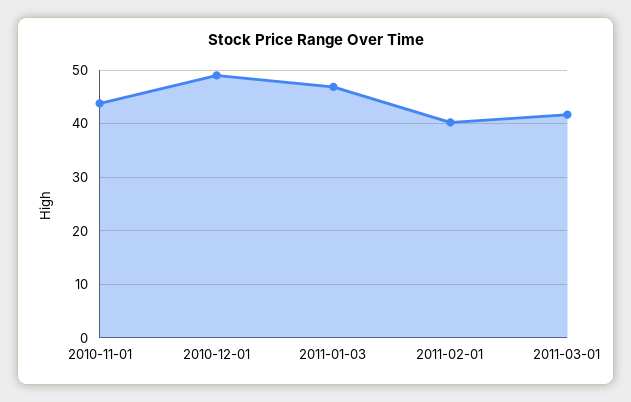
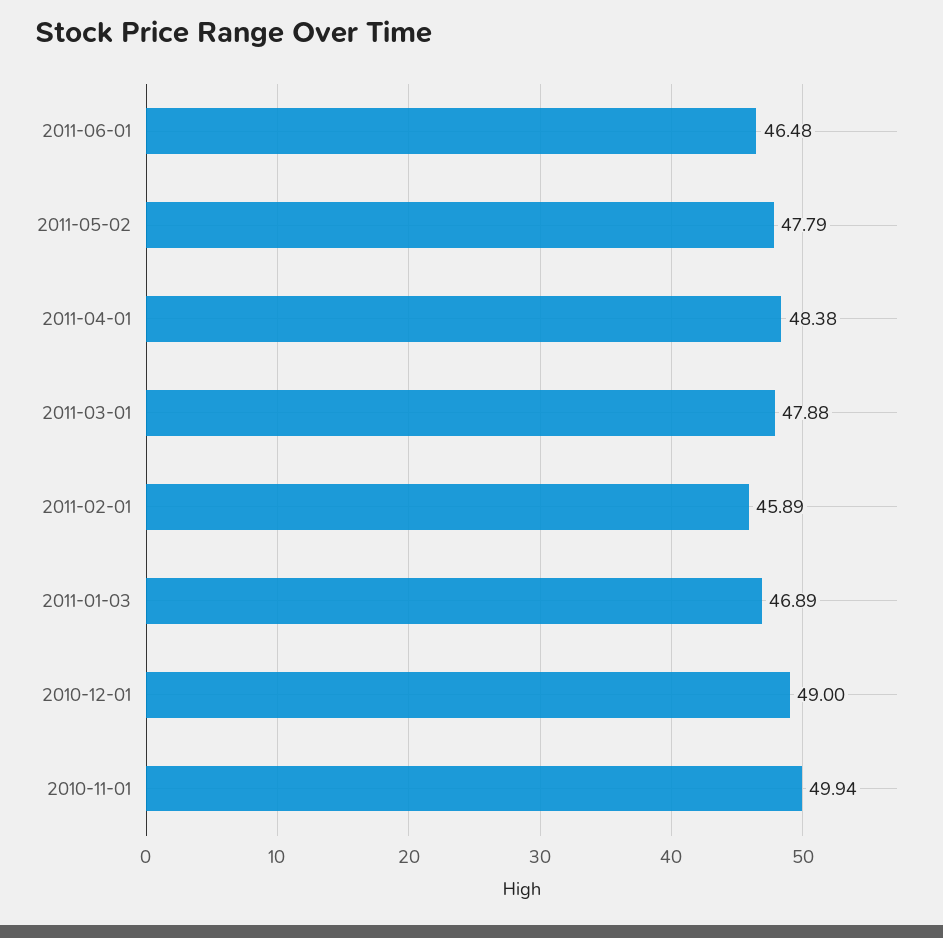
2010-11-01: 44 -> 49.94
2011-02-01: 40 -> 45.89
2011-03-01: 42 -> 47.88
2011-06-01: none -> 46.48
2011-05-02: none -> 47.79
2011-04-01: none -> 48.38

